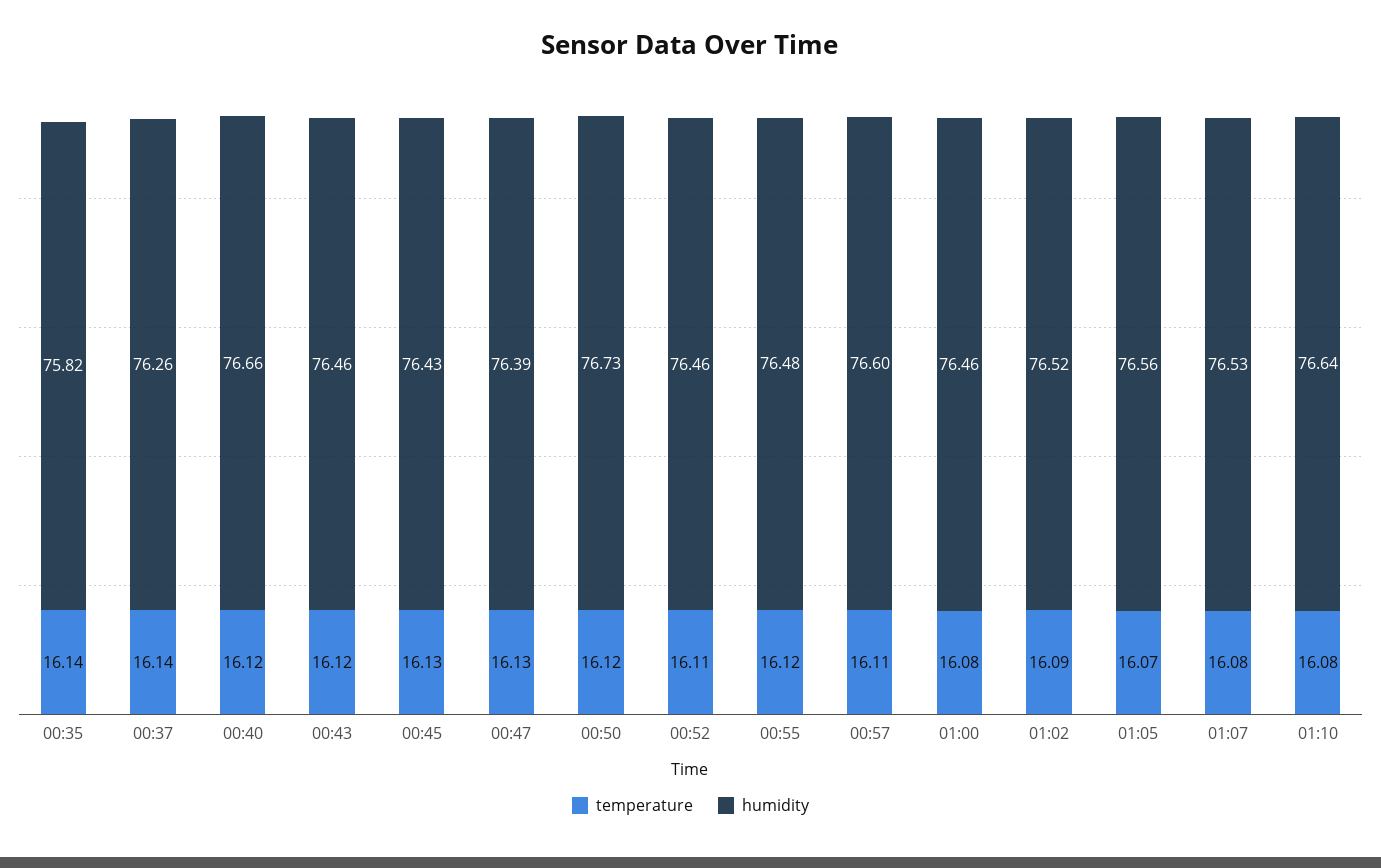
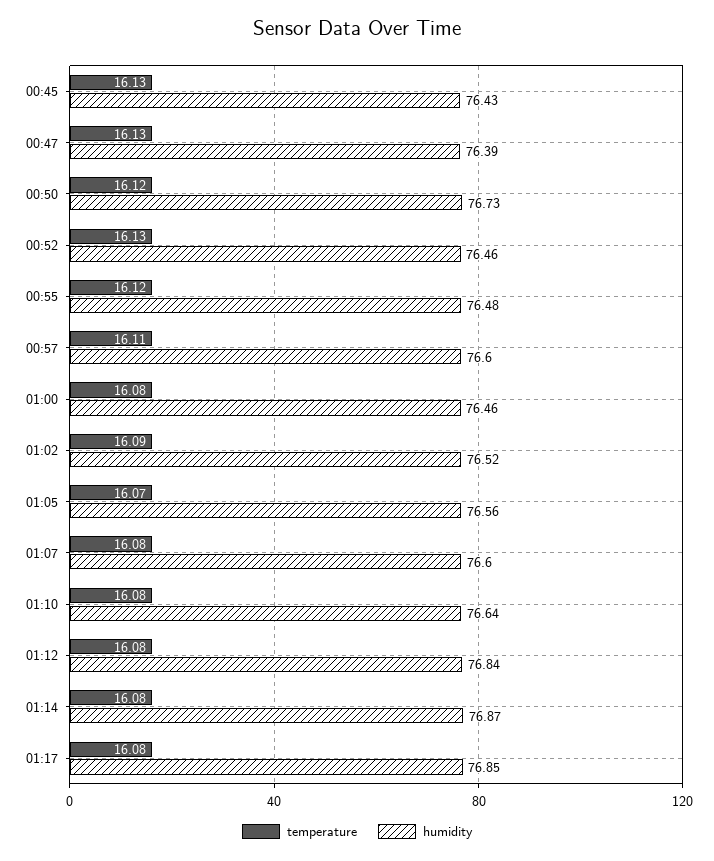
temperature, 00:35: 16.14 -> none
humidity, 00:35: 75.82 -> none
temperature, 00:37: 16.14 -> none
humidity, 00:37: 76.26 -> none
temperature, 00:40: 16.12 -> none
humidity, 00:40: 76.66 -> none
temperature, 00:43: 16.12 -> none
humidity, 00:43: 76.46 -> none
temperature, 00:52: 16.11 -> 16.13
humidity, 01:07: 76.53 -> 76.6
temperature, 01:12: none -> 16.08
humidity, 01:12: none -> 76.84
temperature, 01:14: none -> 16.08
humidity, 01:14: none -> 76.87
temperature, 01:17: none -> 16.08
humidity, 01:17: none -> 76.85

